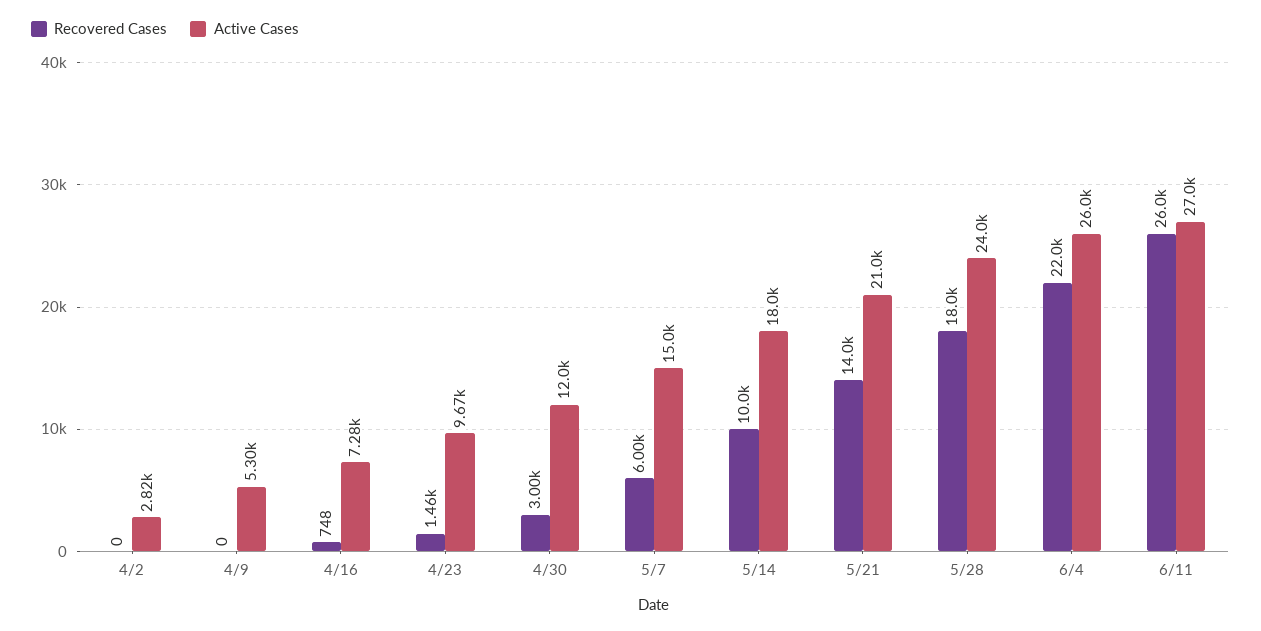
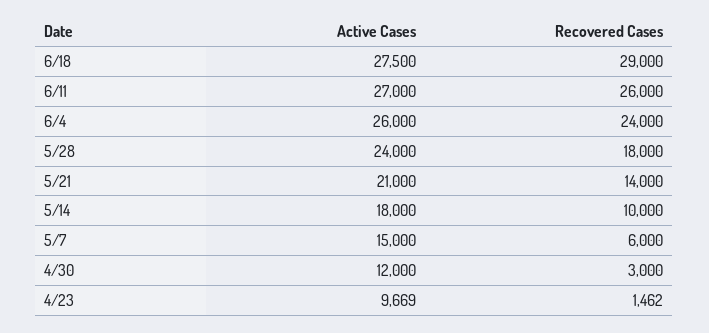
Recovered Cases, 4/2: 0 -> none
Active Cases, 4/2: 2820 -> none
Recovered Cases, 4/9: 0 -> none
Active Cases, 4/9: 5300 -> none
Recovered Cases, 4/16: 748 -> none
Active Cases, 4/16: 7280 -> none
Recovered Cases, 6/4: 22000 -> 24000
Active Cases, 6/18: none -> 27500
Recovered Cases, 6/18: none -> 29000

